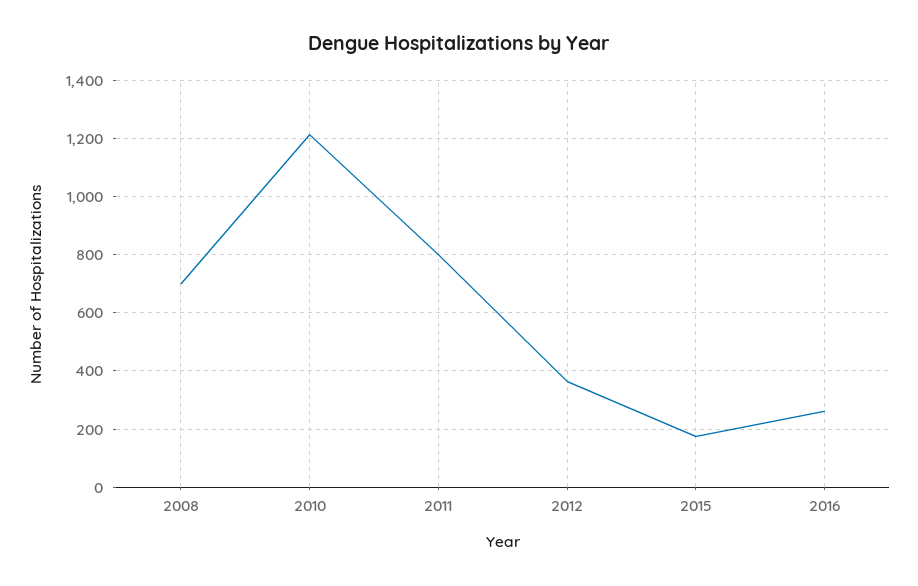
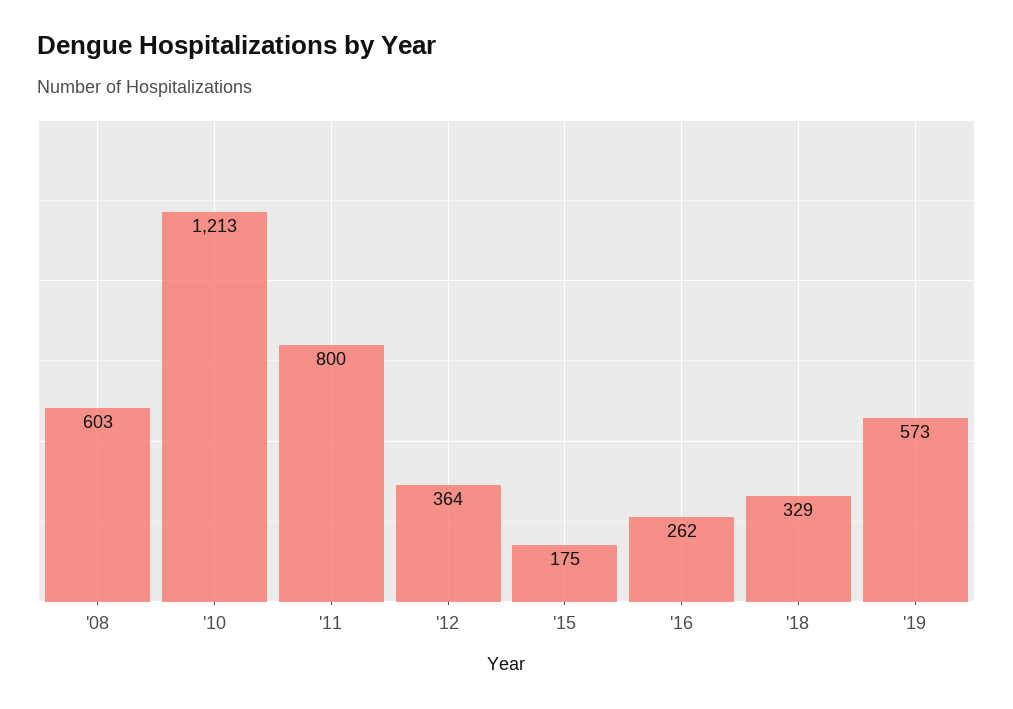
2008: 700 -> 603
'18: none -> 329
'19: none -> 573

